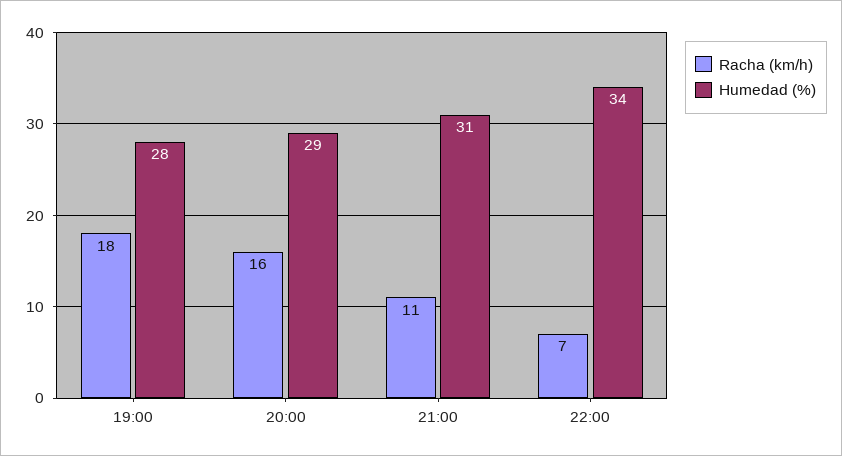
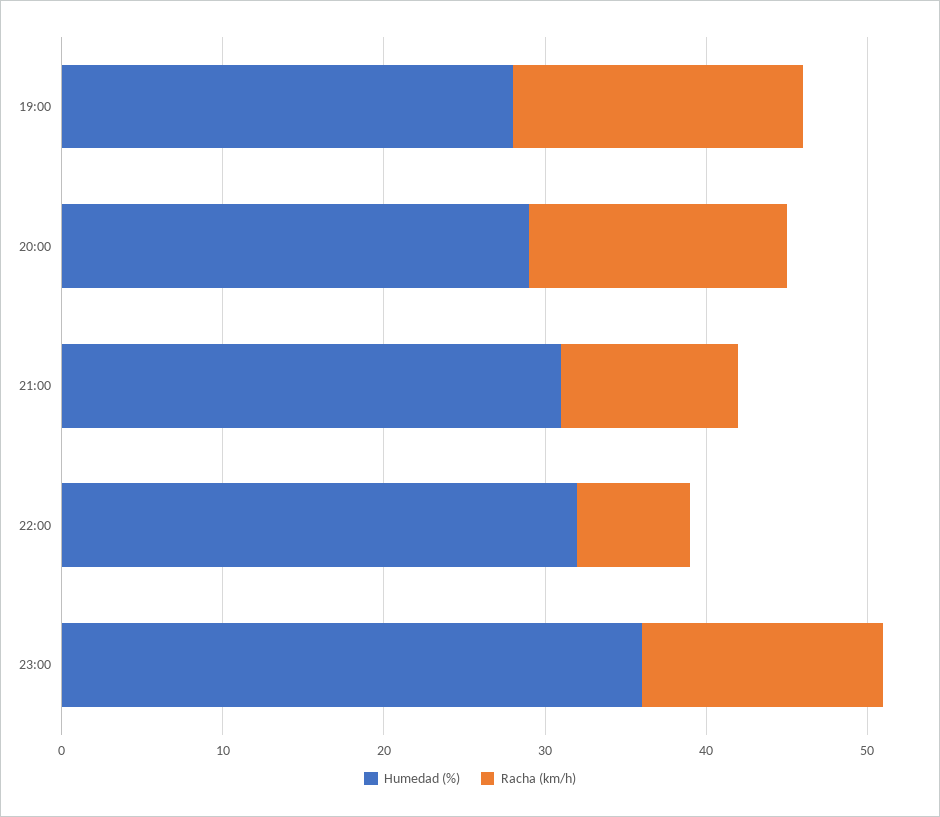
Humedad (%), 22:00: 34 -> 32
Humedad (%), 23:00: none -> 36
Racha (km/h), 23:00: none -> 15

